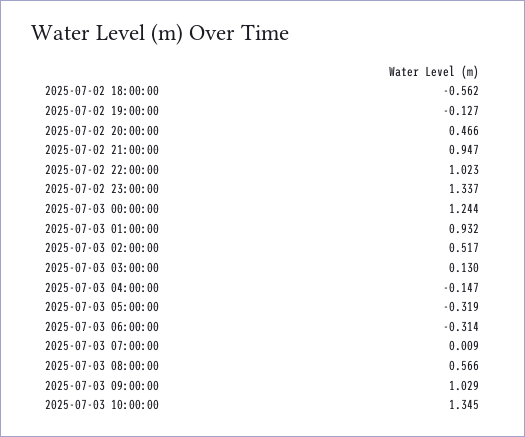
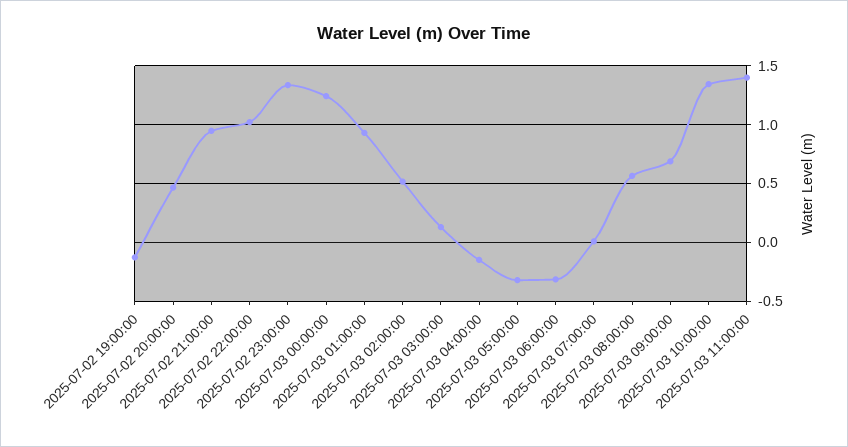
2025-07-02 18:00:00: -0.562 -> none
2025-07-03 09:00:00: 1.029 -> 0.7
2025-07-03 11:00:00: none -> 1.4

